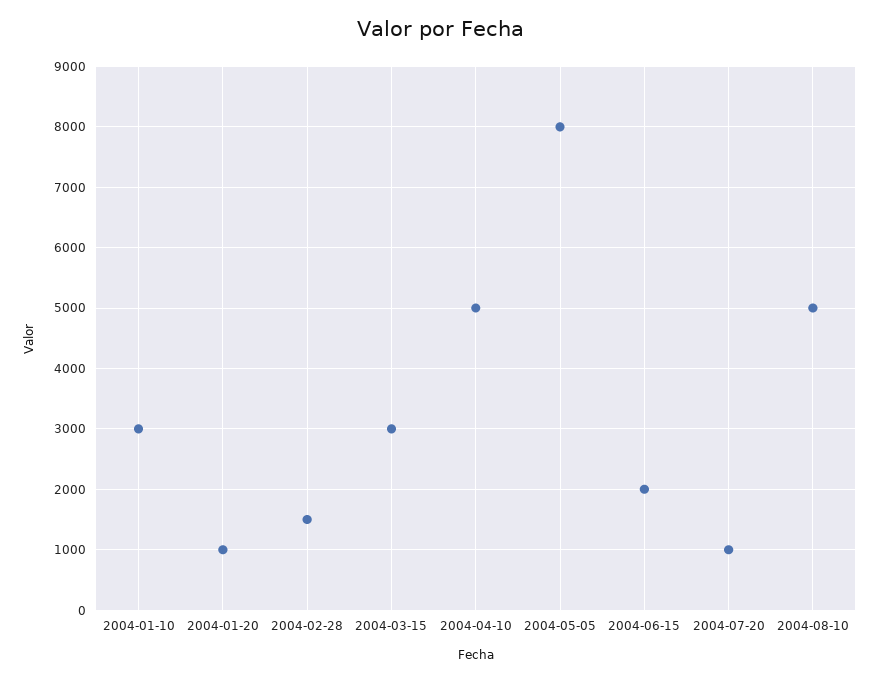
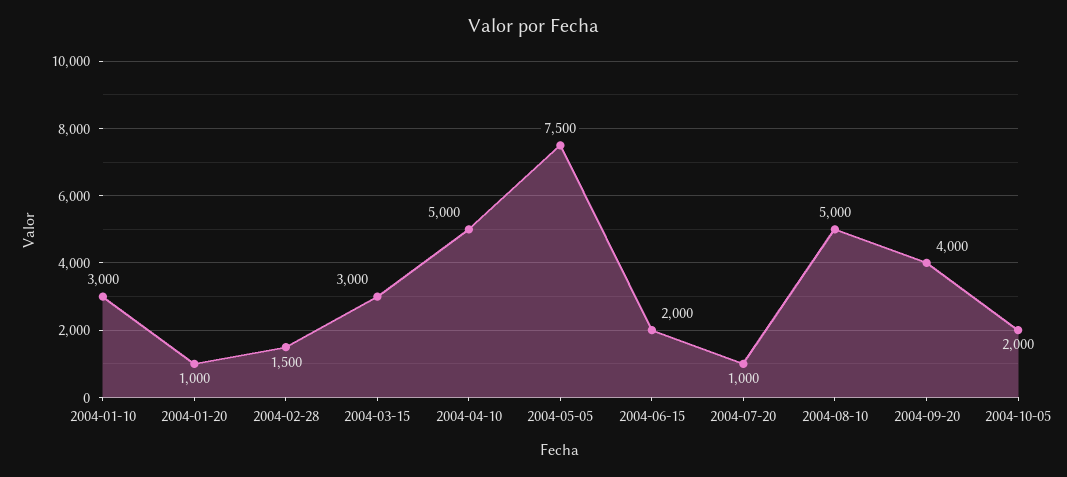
2004-05-05: 8000 -> 7500
2004-09-20: none -> 4000
2004-10-05: none -> 2000

